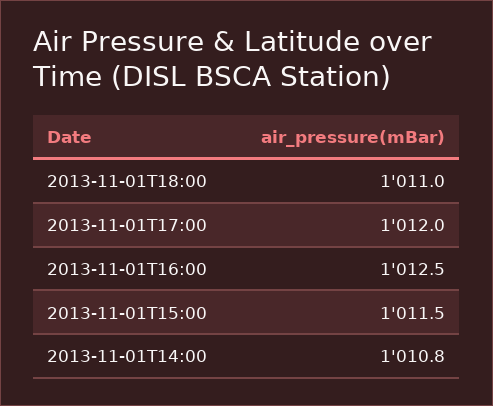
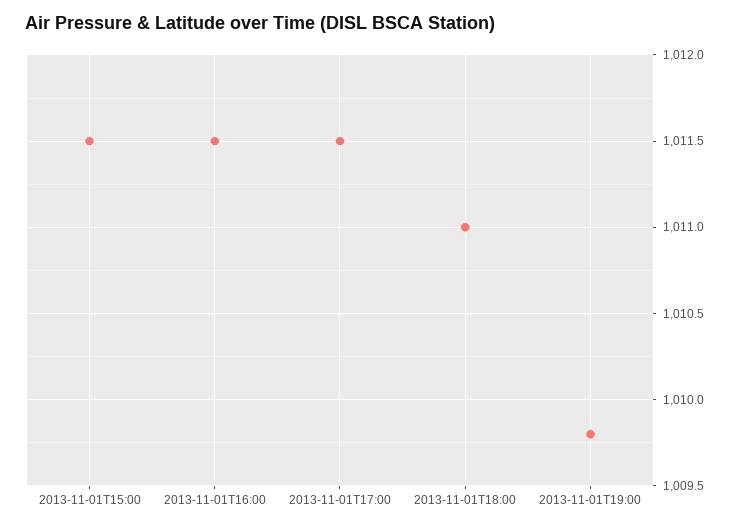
2013-11-01T17:00: 1012 -> 1011.5
2013-11-01T16:00: 1012.5 -> 1011.5
2013-11-01T14:00: 1010.8 -> none
2013-11-01T19:00: none -> 1009.8

